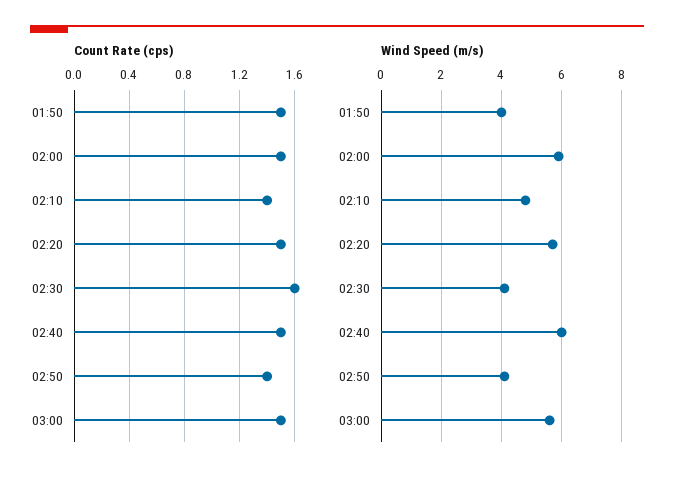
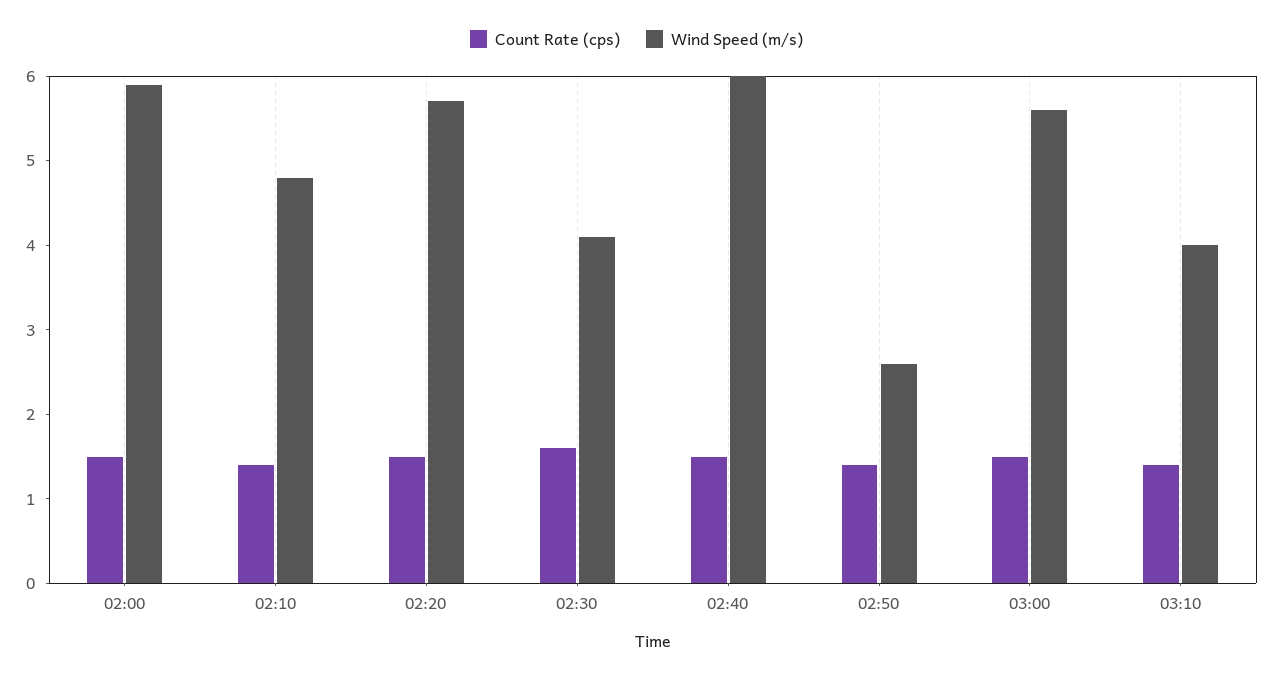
Count Rate (cps), 01:50: 1.5 -> none
Wind Speed (m/s), 01:50: 4 -> none
Wind Speed (m/s), 02:50: 4 -> 2.6
Count Rate (cps), 03:10: none -> 1.4
Wind Speed (m/s), 03:10: none -> 4

